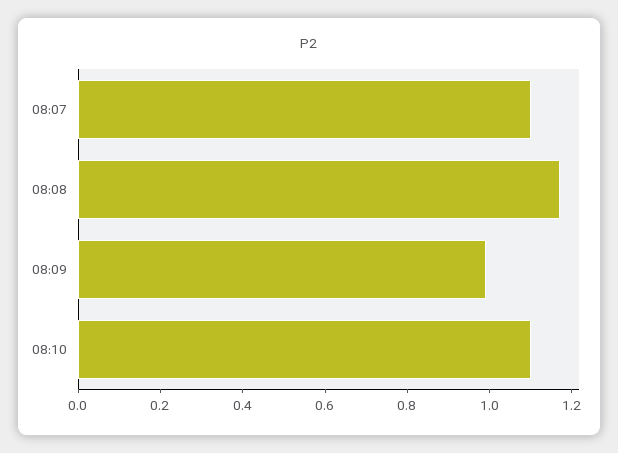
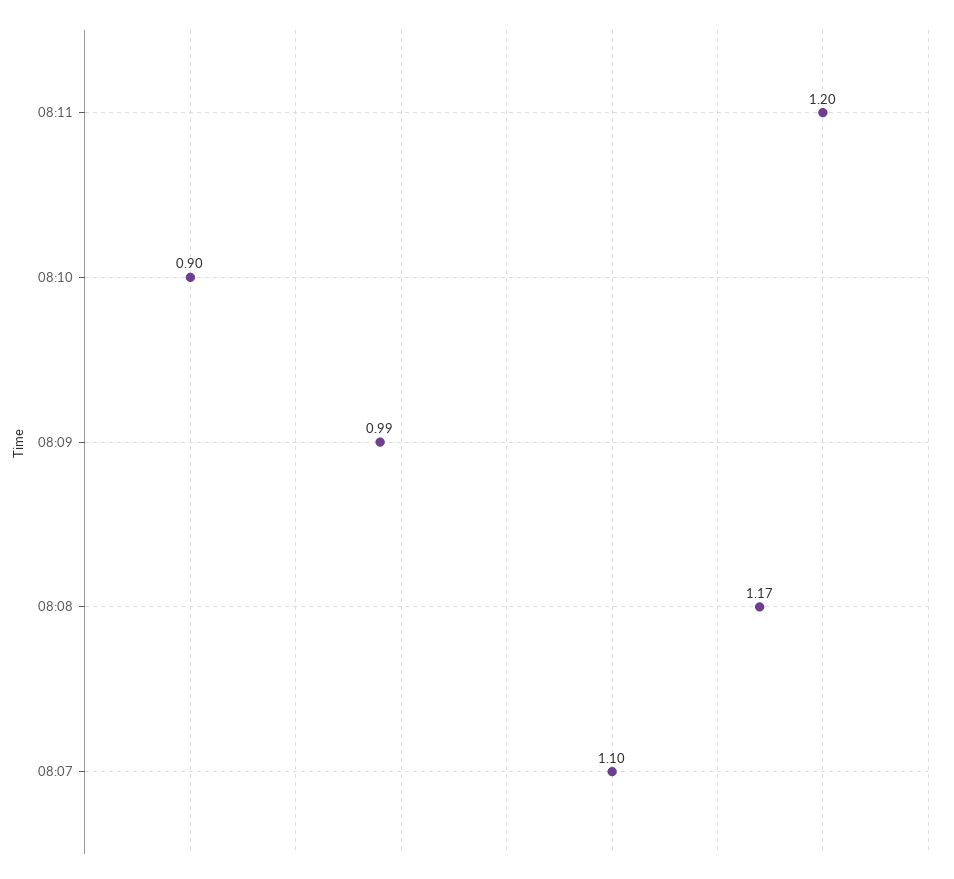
08:10: 1.1 -> 0.9
08:11: none -> 1.2

